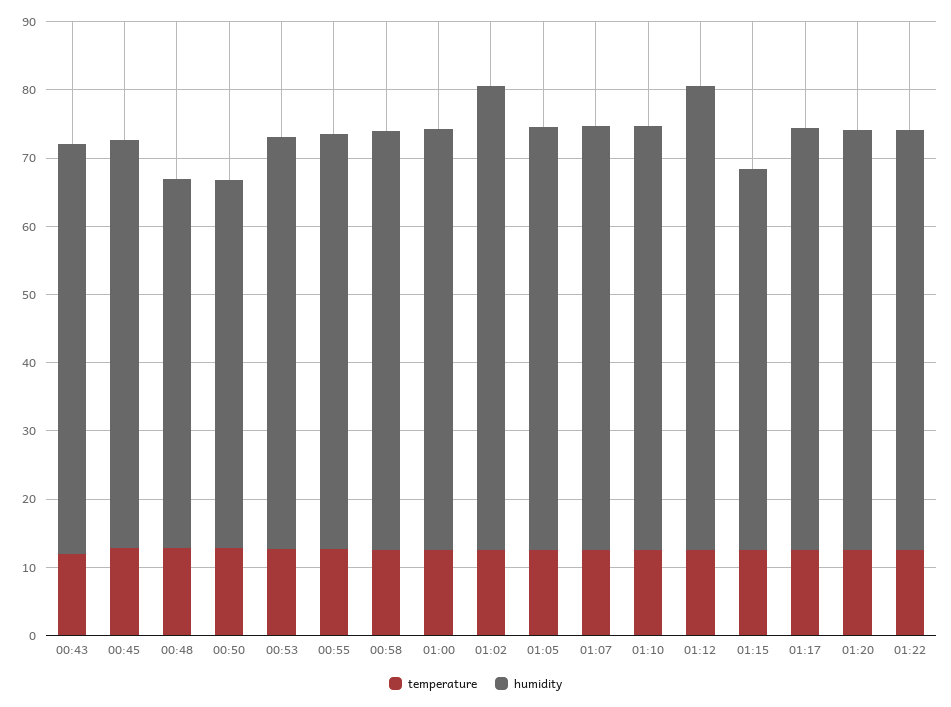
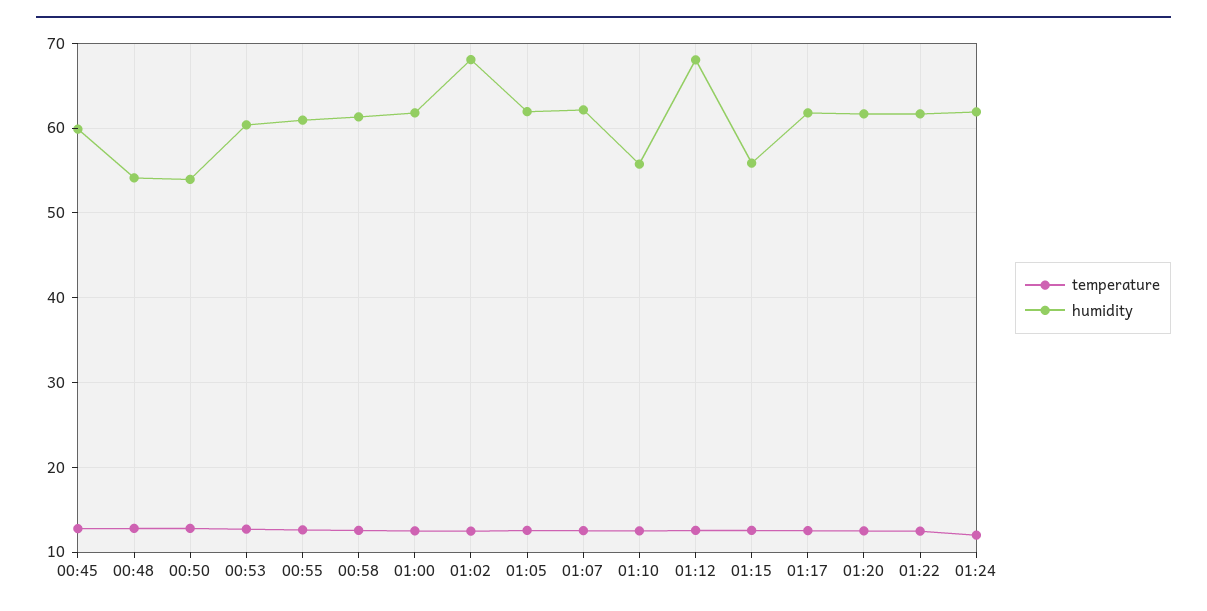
temperature, 00:43: 12 -> none
humidity, 00:43: 60 -> none
humidity, 01:10: 62 -> 56
temperature, 01:24: none -> 12
humidity, 01:24: none -> 62

